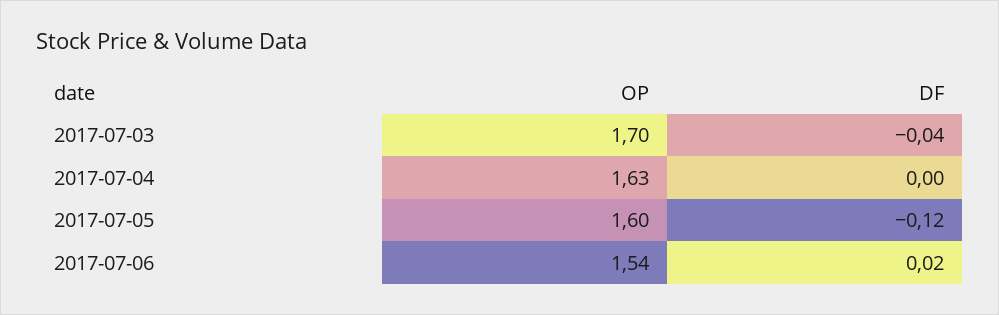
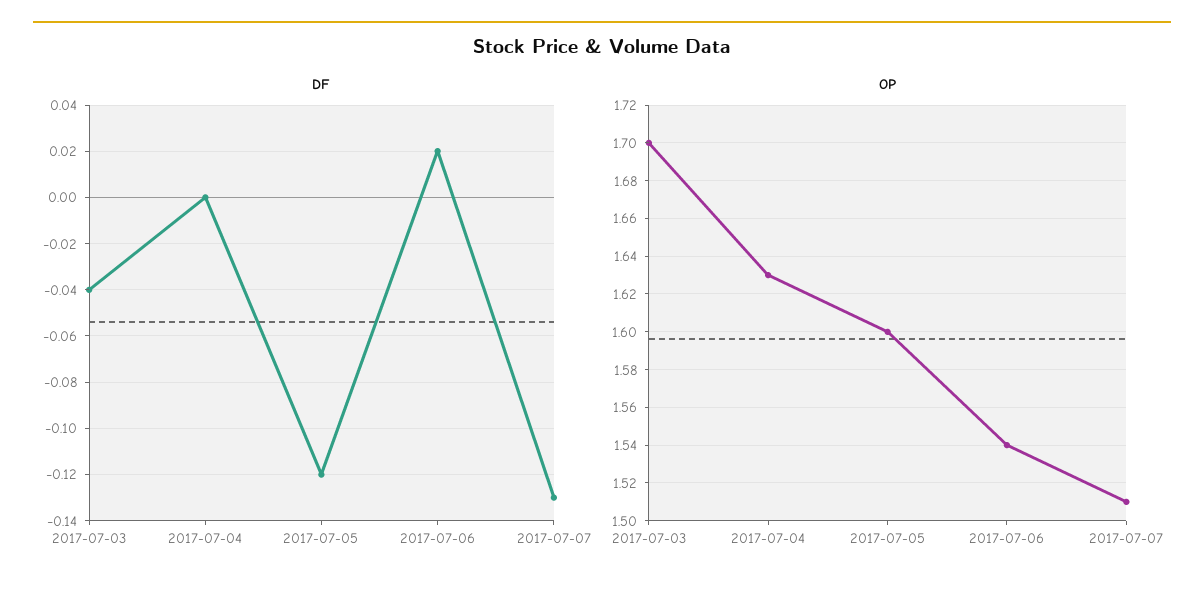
DF, 2017-07-07: none -> -0.13
OP, 2017-07-07: none -> 1.51

